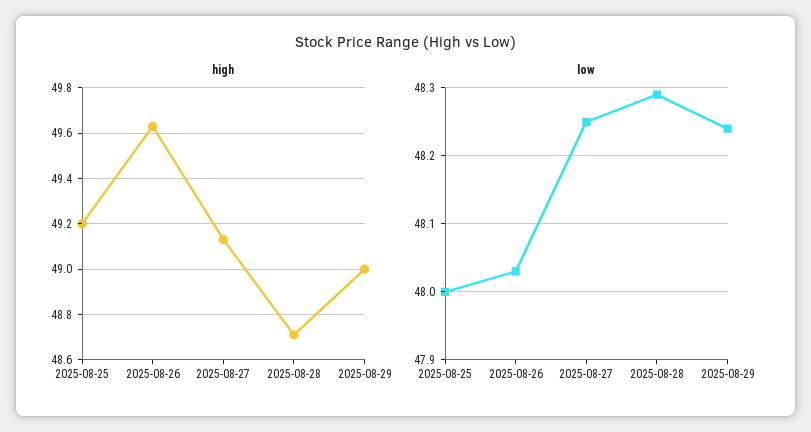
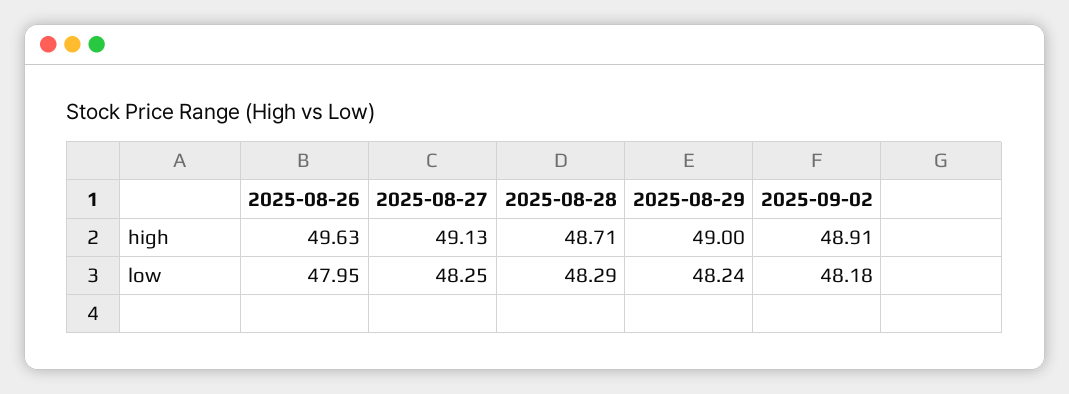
high, 2025-08-25: 49.2 -> none
low, 2025-08-25: 48 -> none
low, 2025-08-26: 48.03 -> 47.95
high, 2025-09-02: none -> 48.91
low, 2025-09-02: none -> 48.18

